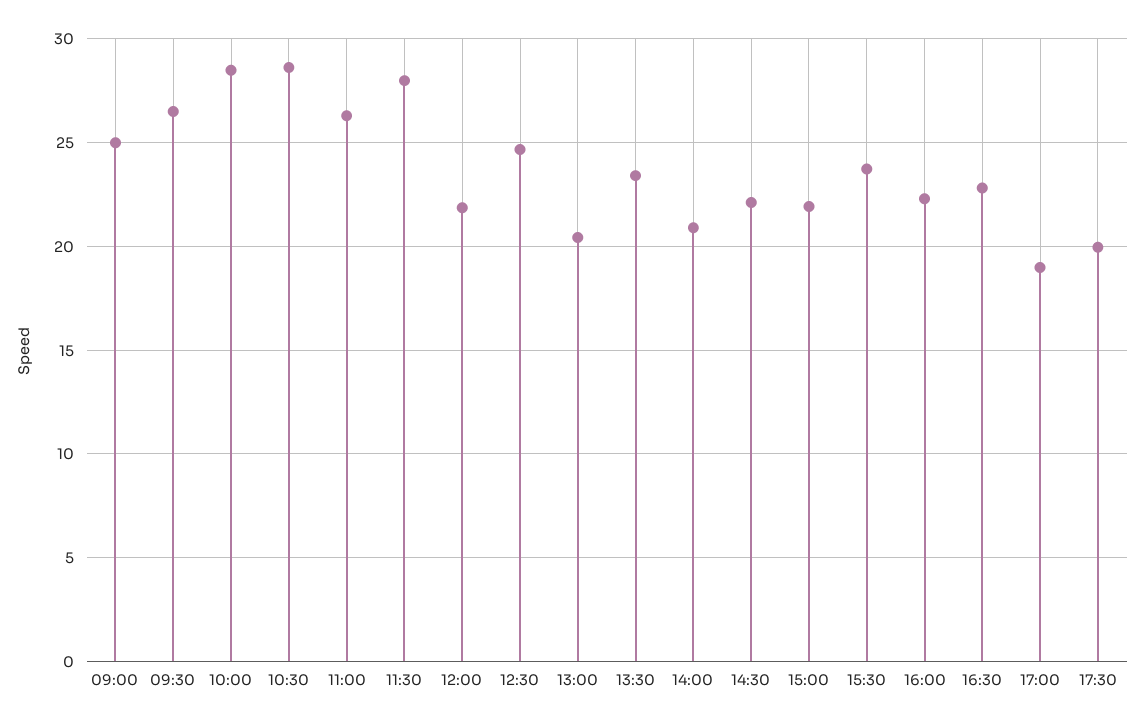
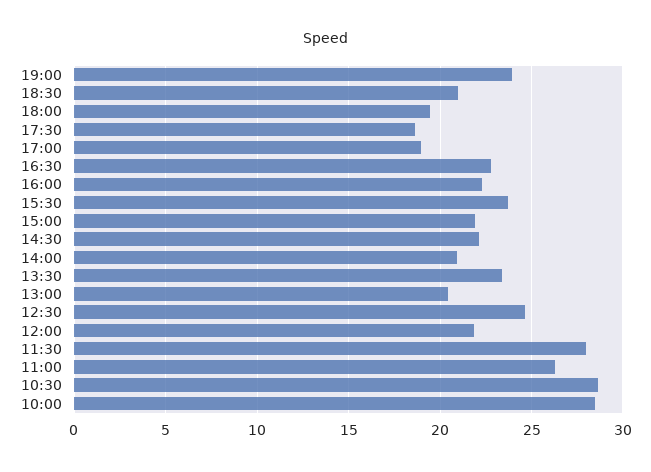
09:00: 25 -> none
09:30: 26.5 -> none
17:30: 20 -> 18.5
19:00: none -> 24
18:30: none -> 21
18:00: none -> 19.5

